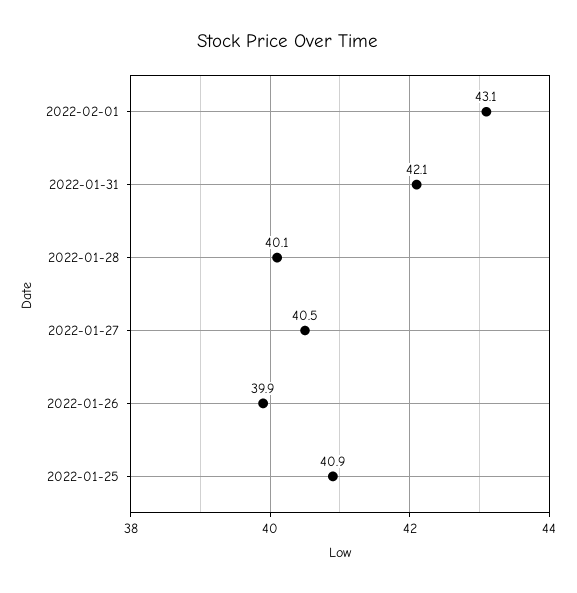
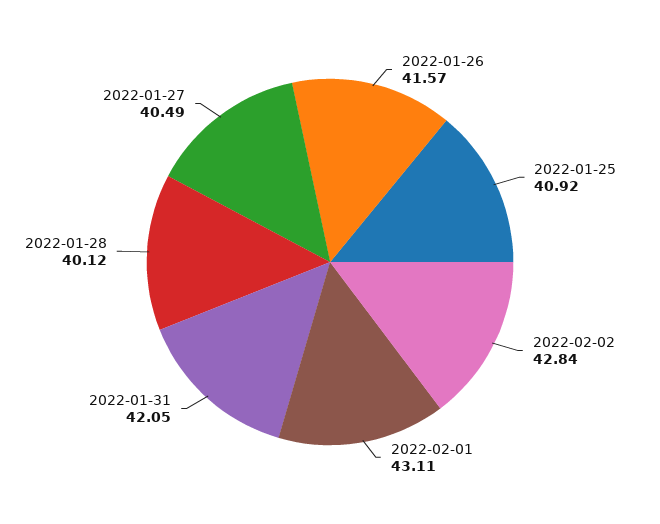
2022-01-26: 39.9 -> 41.57
2022-02-02: none -> 42.84

